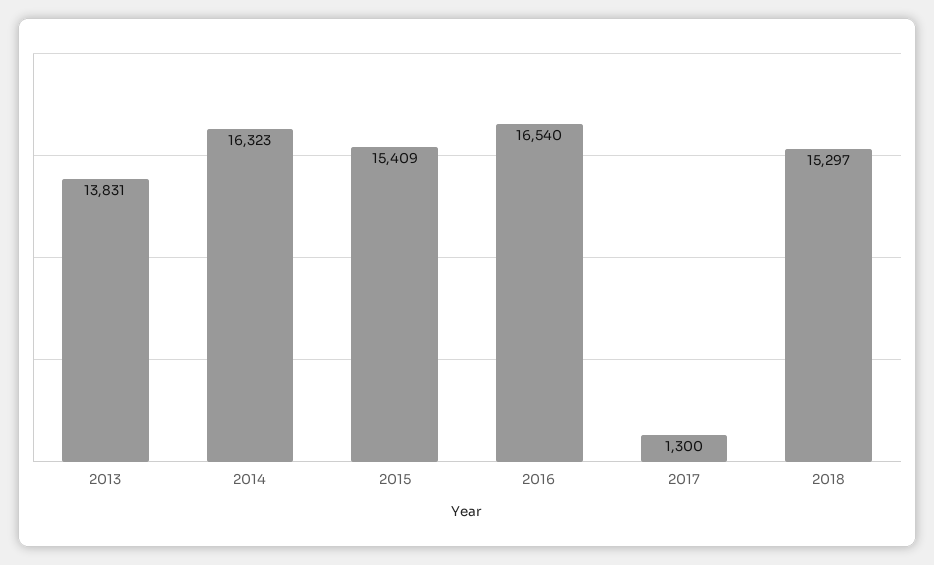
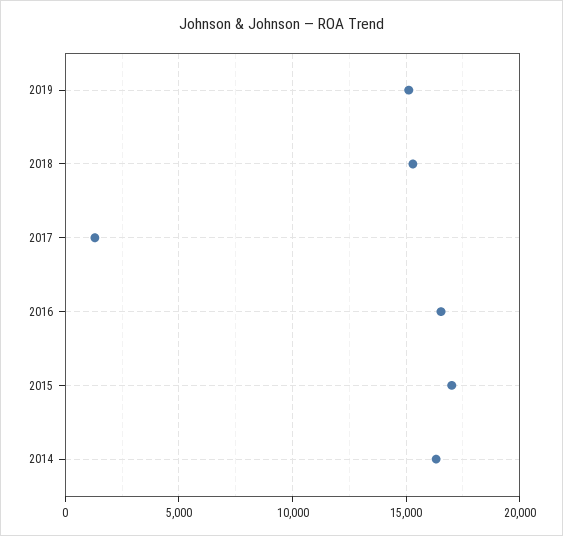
2013: 13831 -> none
2015: 15409 -> 17000
2019: none -> 15000

